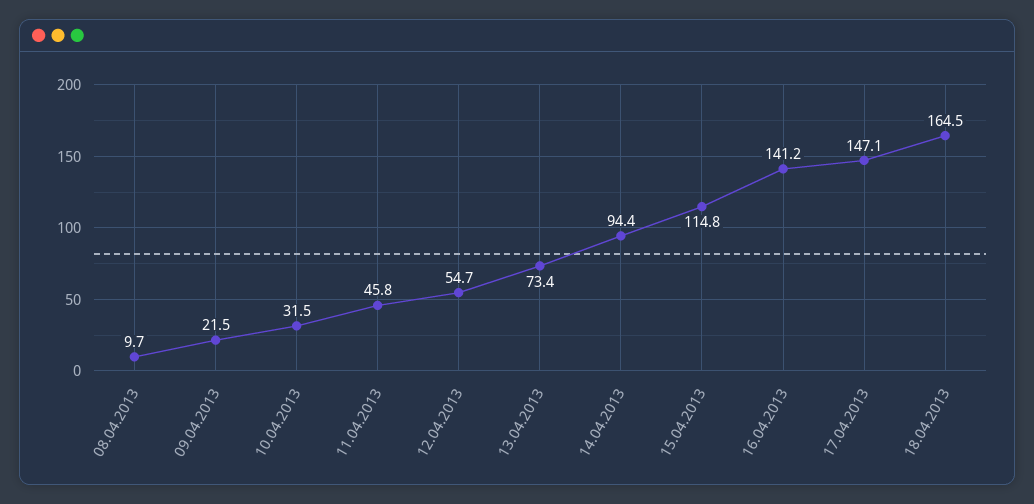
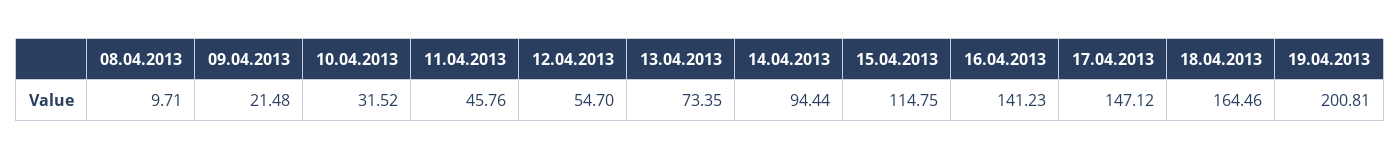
19.04.2013: none -> 200.81

